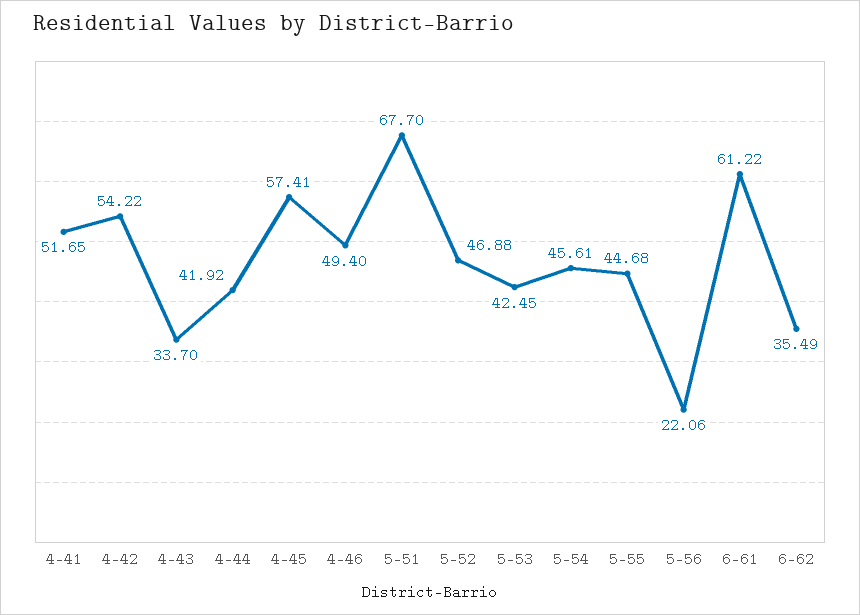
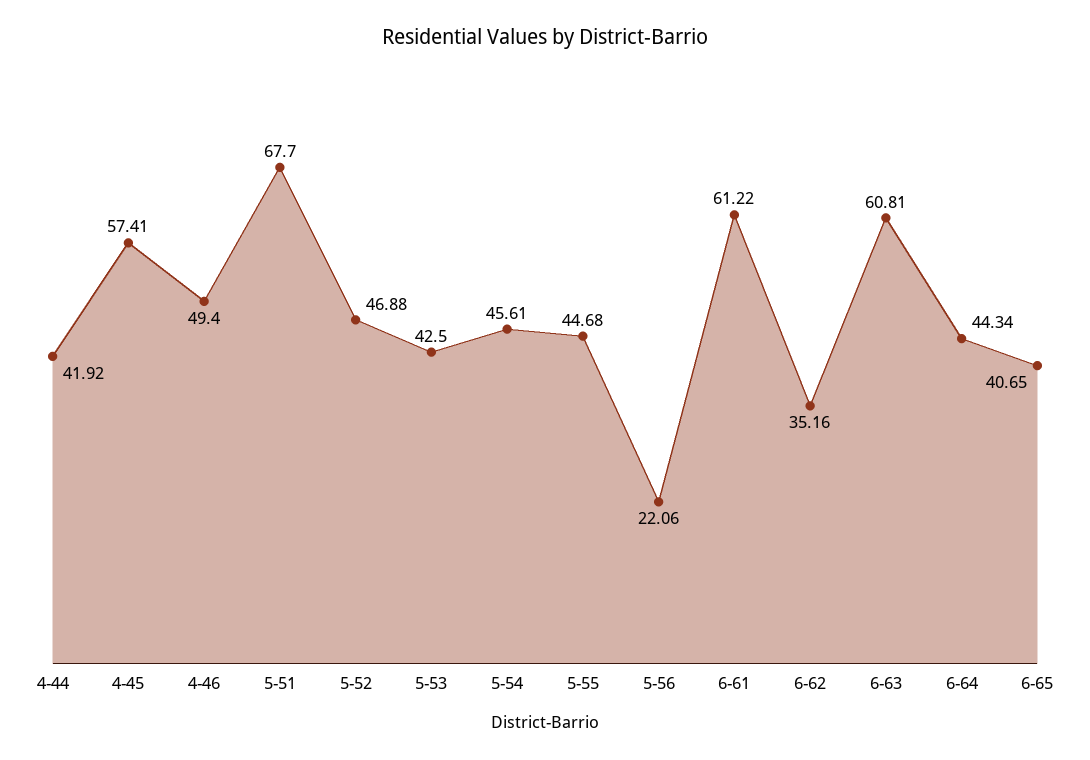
4-41: 51.65 -> none
4-42: 54.22 -> none
4-43: 33.7 -> none
5-53: 42.45 -> 42.5
6-62: 35.49 -> 35.16
6-63: none -> 60.81
6-64: none -> 44.34
6-65: none -> 40.65

